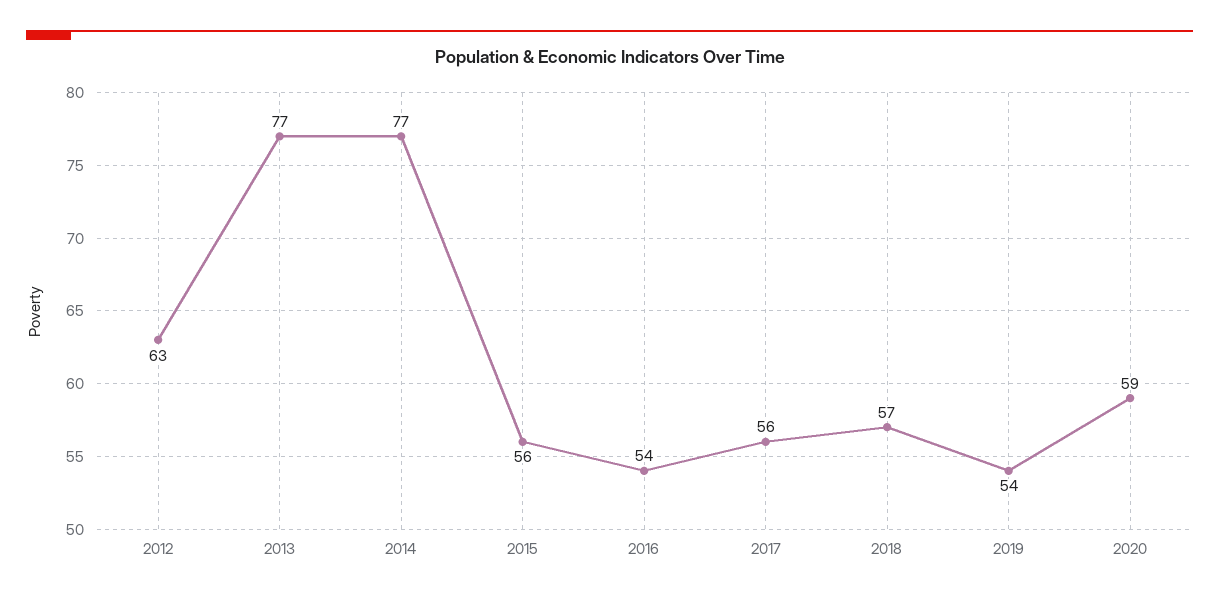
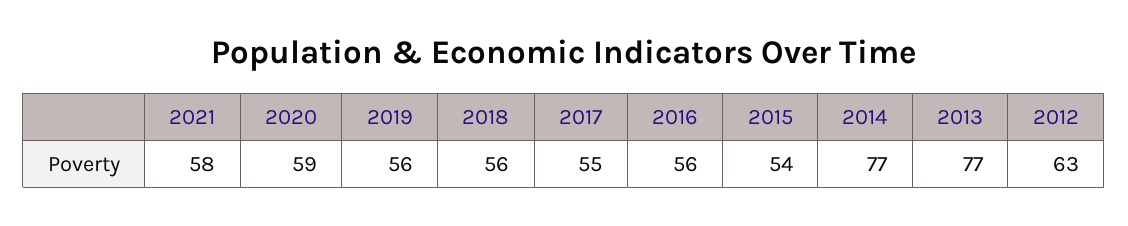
2015: 56 -> 54
2016: 54 -> 56
2017: 56 -> 55
2018: 57 -> 56
2019: 54 -> 56
2021: none -> 58

